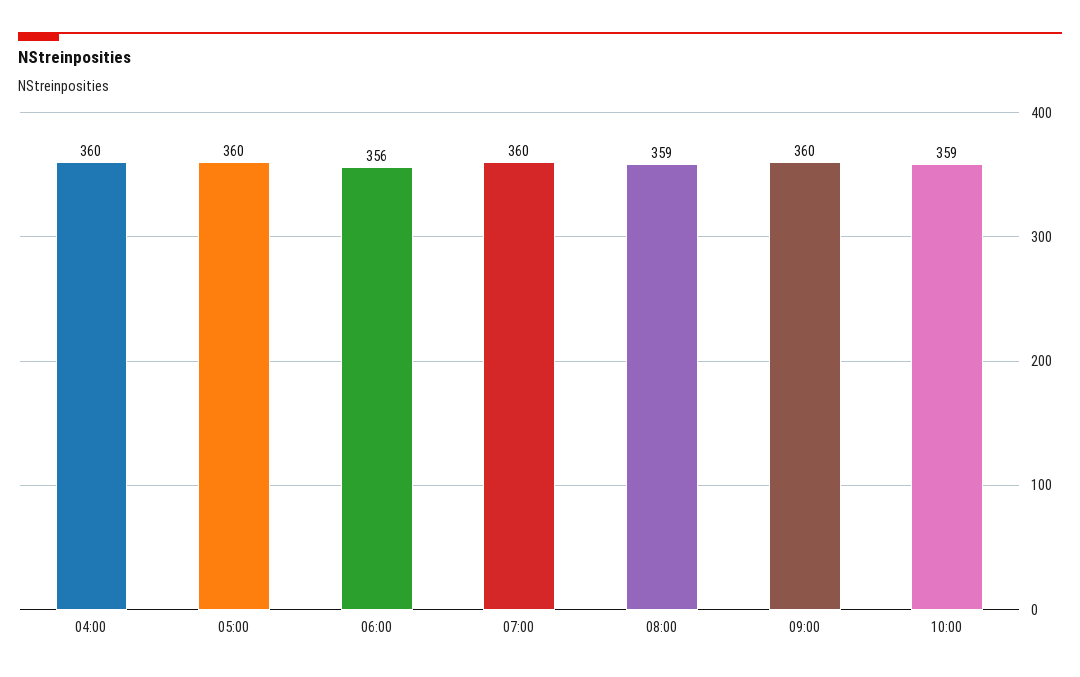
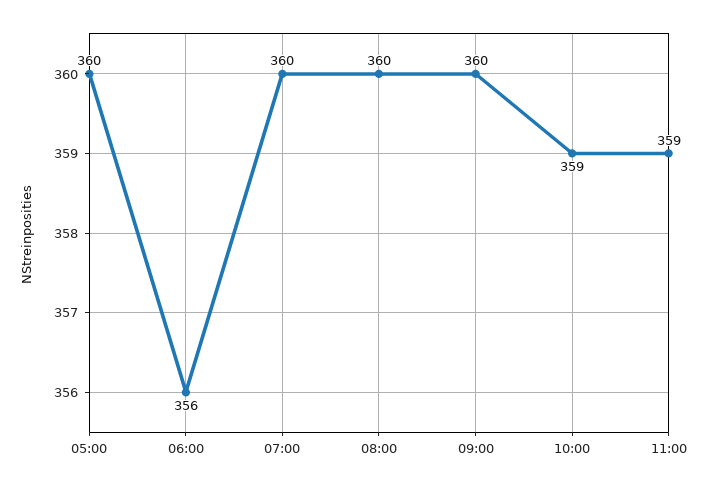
04:00: 360 -> none
08:00: 359 -> 360
11:00: none -> 359

